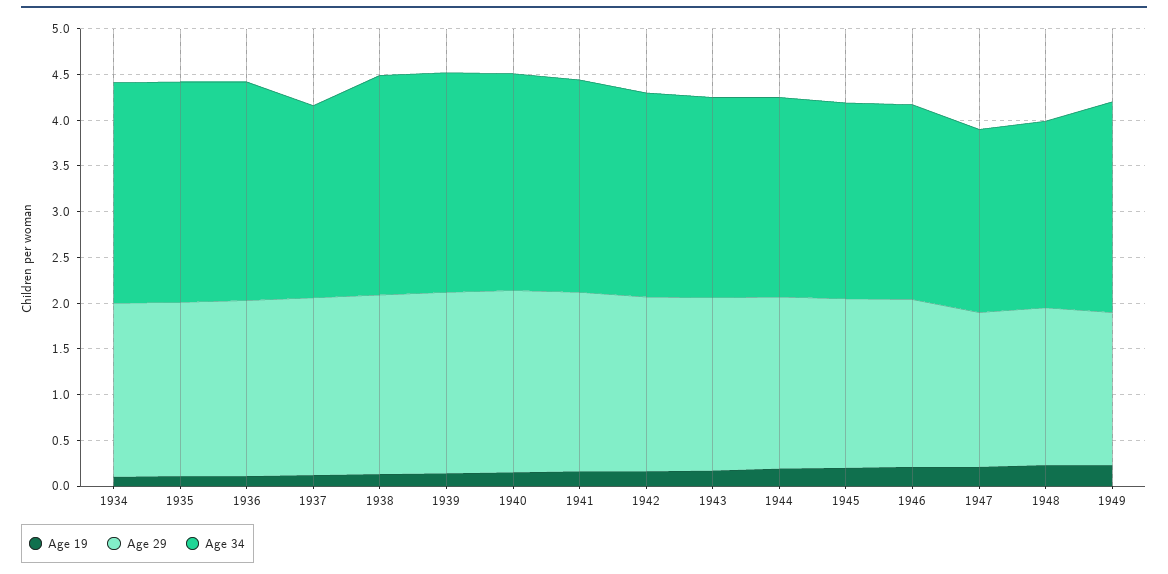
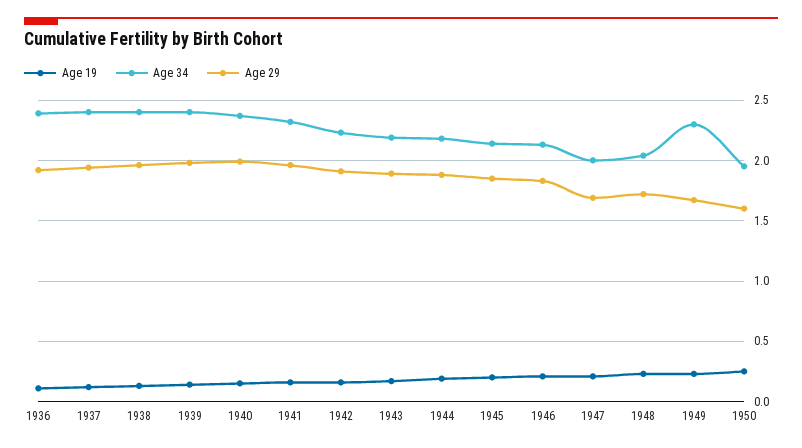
Age 19, 1934: 0.1 -> none
Age 29, 1934: 1.9 -> none
Age 34, 1934: 2.4 -> none
Age 19, 1935: 0.1 -> none
Age 29, 1935: 1.9 -> none
Age 34, 1935: 2.4 -> none
Age 34, 1937: 2.1 -> 2.4
Age 19, 1950: none -> 0.25
Age 34, 1950: none -> 1.95
Age 29, 1950: none -> 1.6

